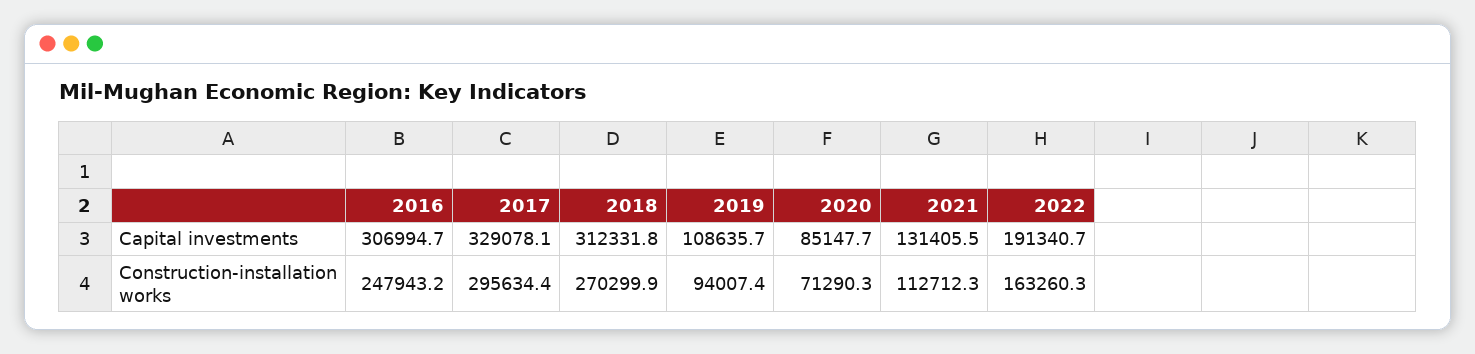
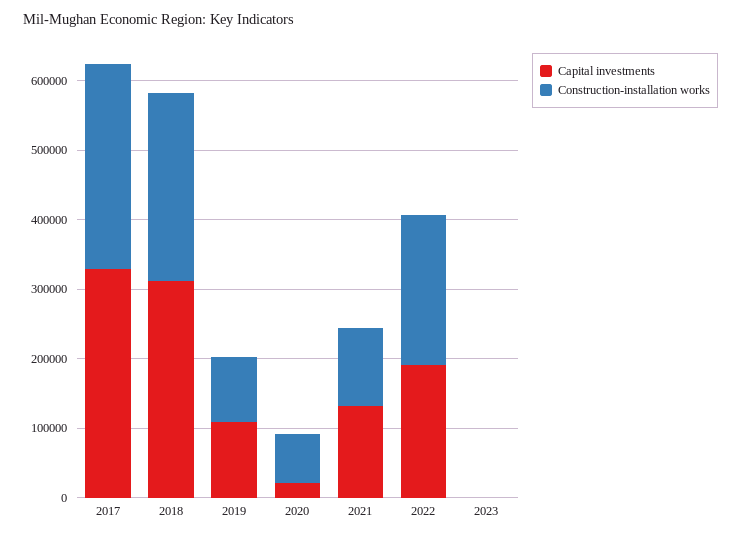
Capital investments, 2016: 306994.7 -> none
Capital investments, 2020: 85147.7 -> 20000
Construction-installation works, 2016: 247943.2 -> none
Construction-installation works, 2022: 163260.3 -> 220000
Capital investments, 2023: none -> 0
Construction-installation works, 2023: none -> 0

